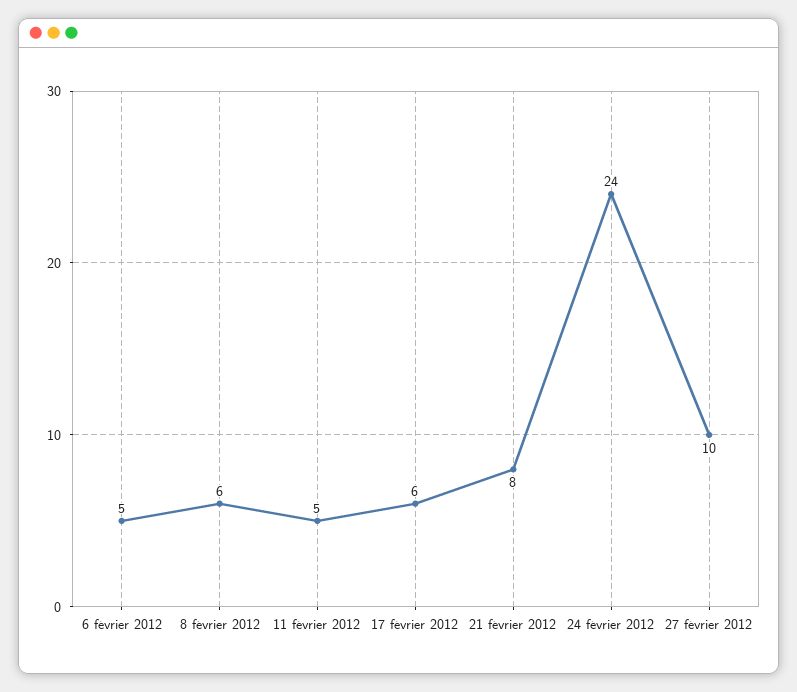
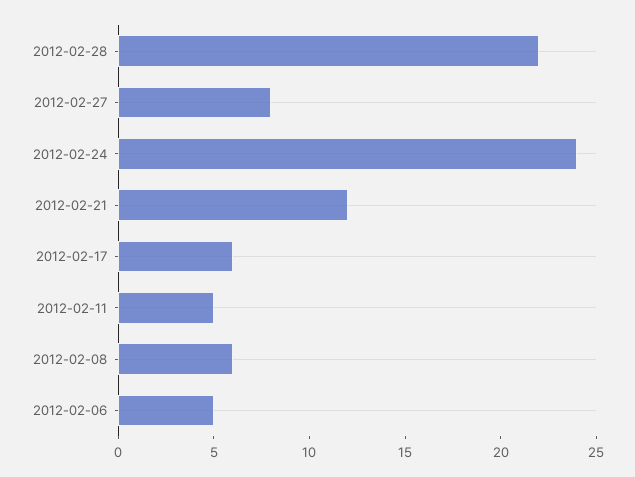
21 février 2012: 8 -> 12
27 février 2012: 10 -> 8
2012-02-28: none -> 22

